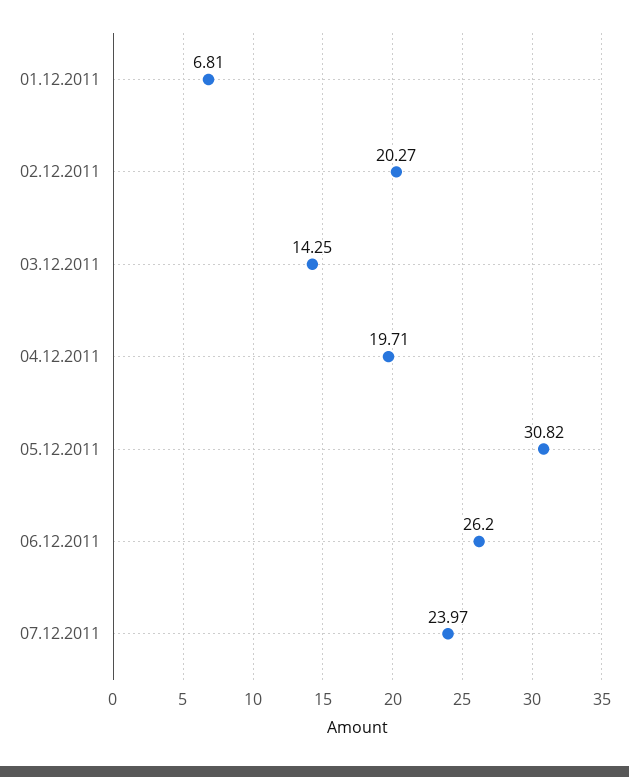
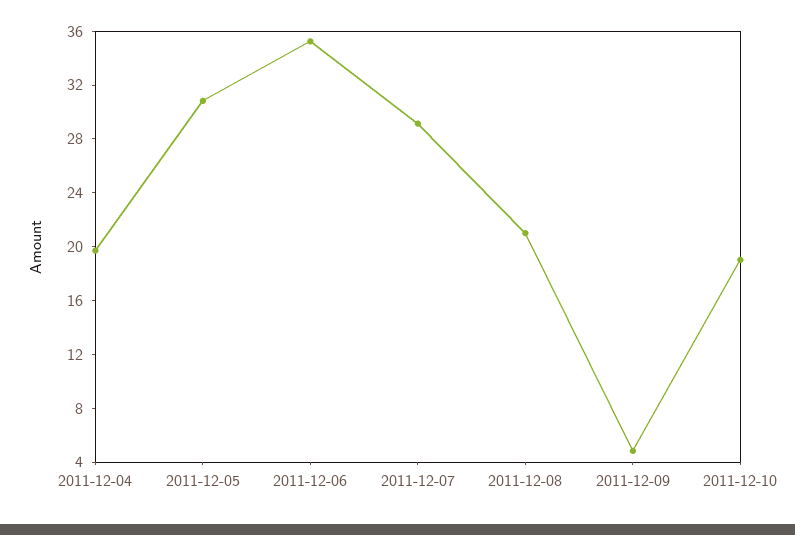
01.12.2011: 6.81 -> none
02.12.2011: 20.27 -> none
03.12.2011: 14.25 -> none
06.12.2011: 26.2 -> 35
07.12.2011: 23.97 -> 29
2011-12-08: none -> 21
2011-12-09: none -> 5
2011-12-10: none -> 19

